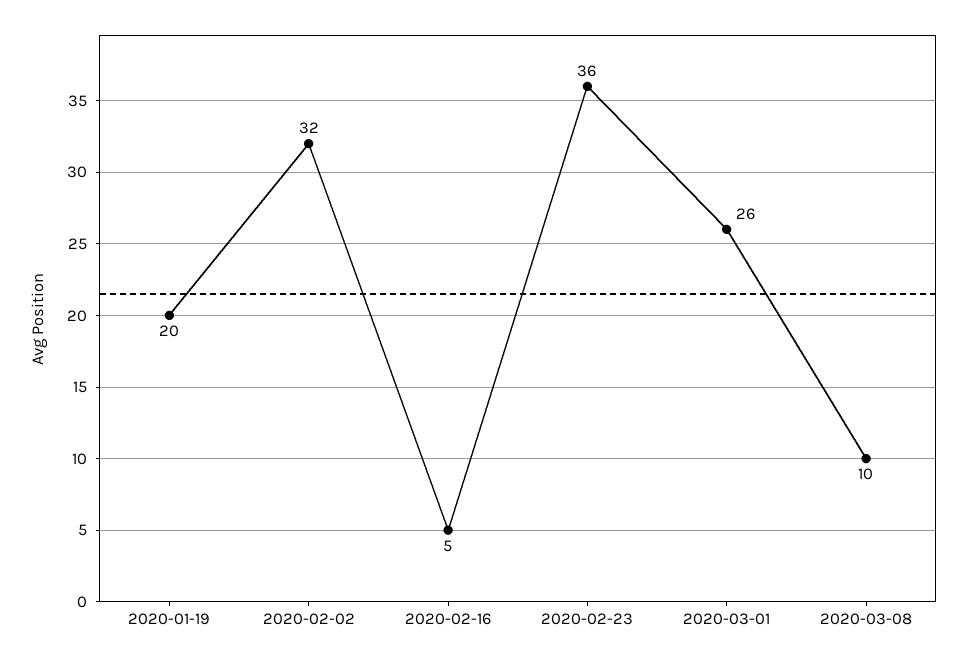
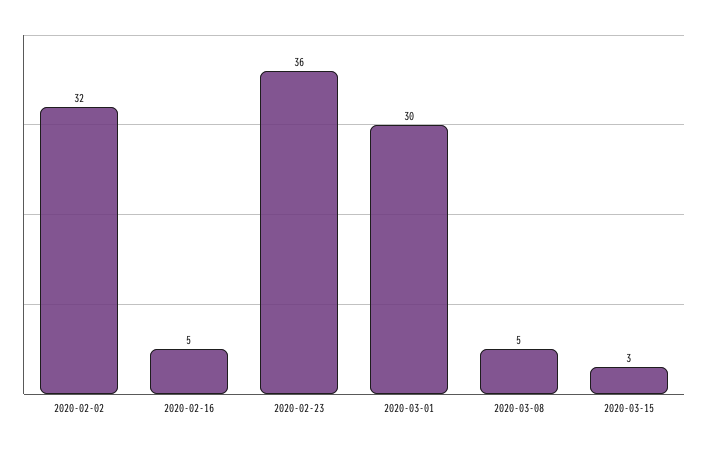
2020-01-19: 20 -> none
2020-03-01: 26 -> 30
2020-03-08: 10 -> 5
2020-03-15: none -> 3

